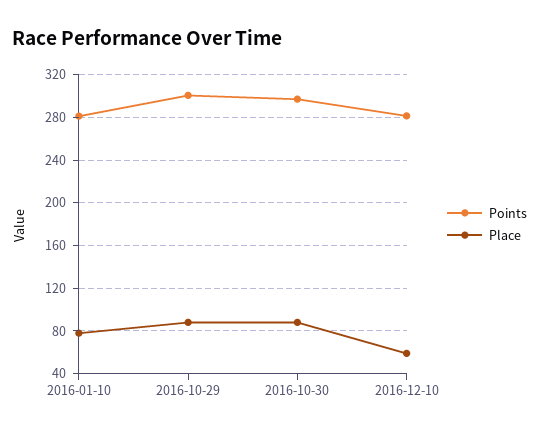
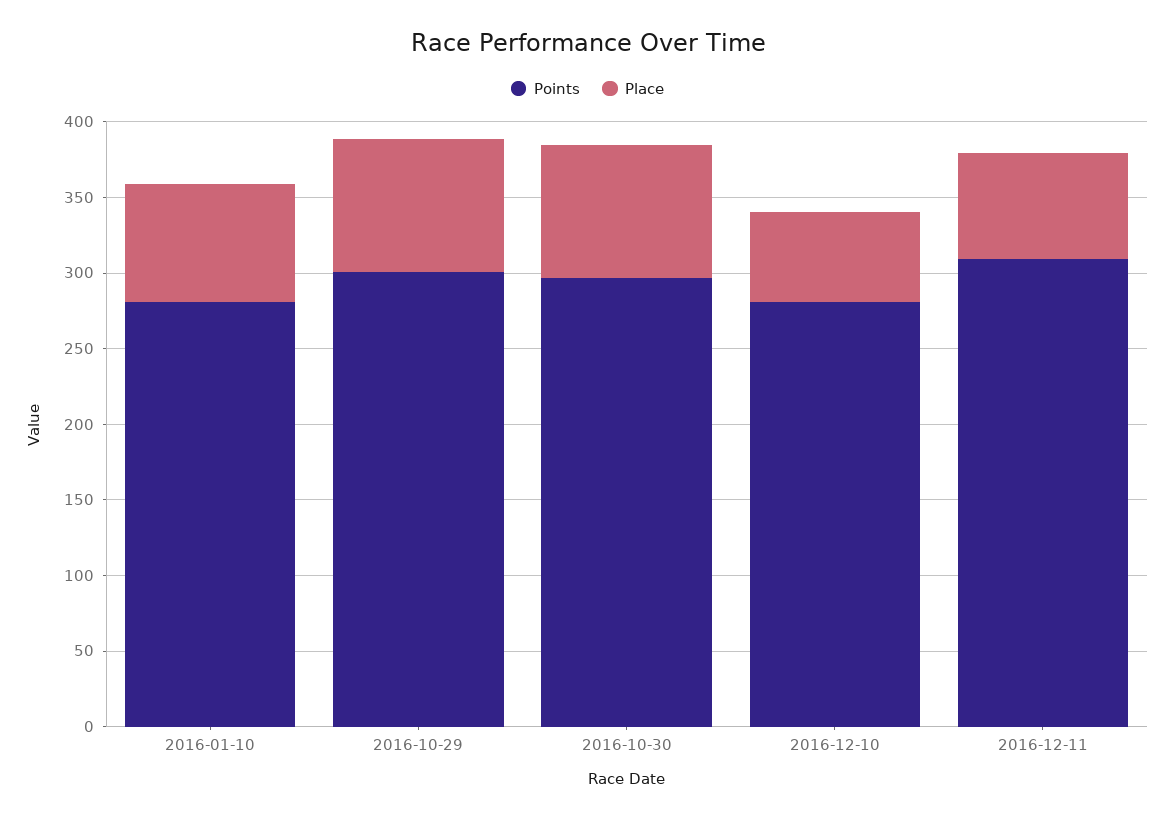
Points, 2016-12-11: none -> 310
Place, 2016-12-11: none -> 70

